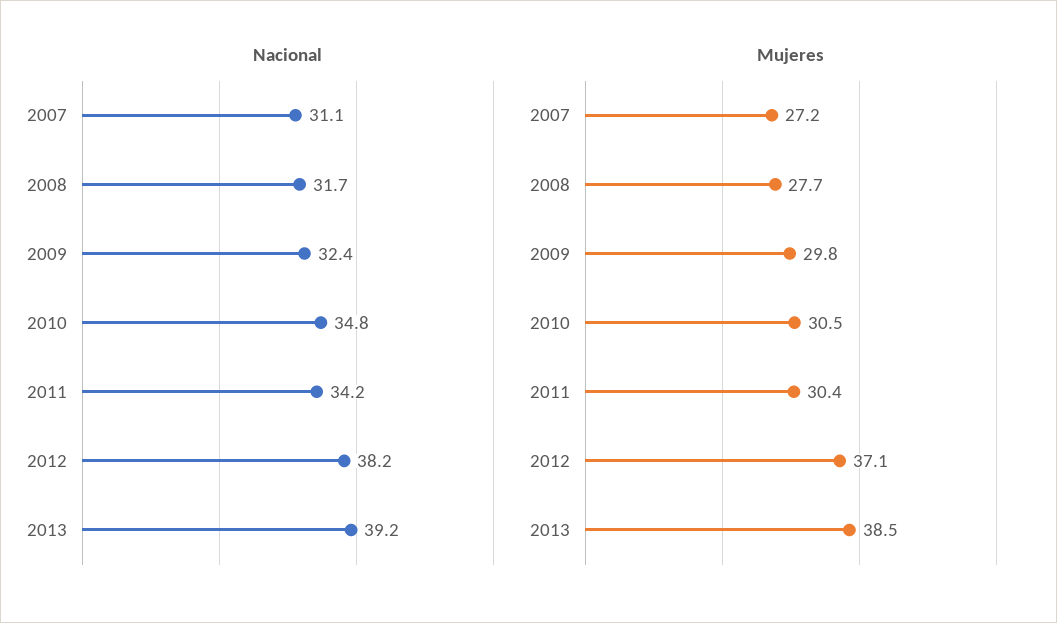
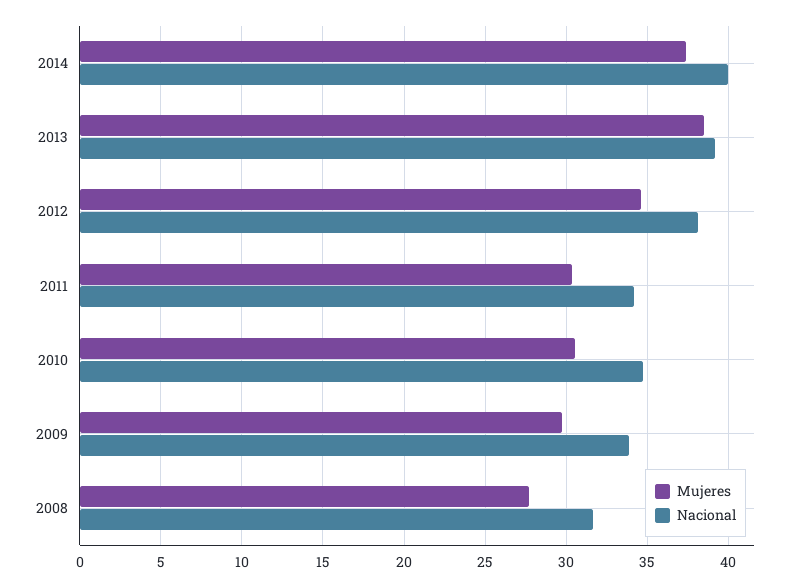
Nacional, 2007: 31.1 -> none
Nacional, 2009: 32.4 -> 34
Mujeres, 2007: 27.2 -> none
Mujeres, 2012: 37.1 -> 34.5
Mujeres, 2014: none -> 37.5
Nacional, 2014: none -> 40

